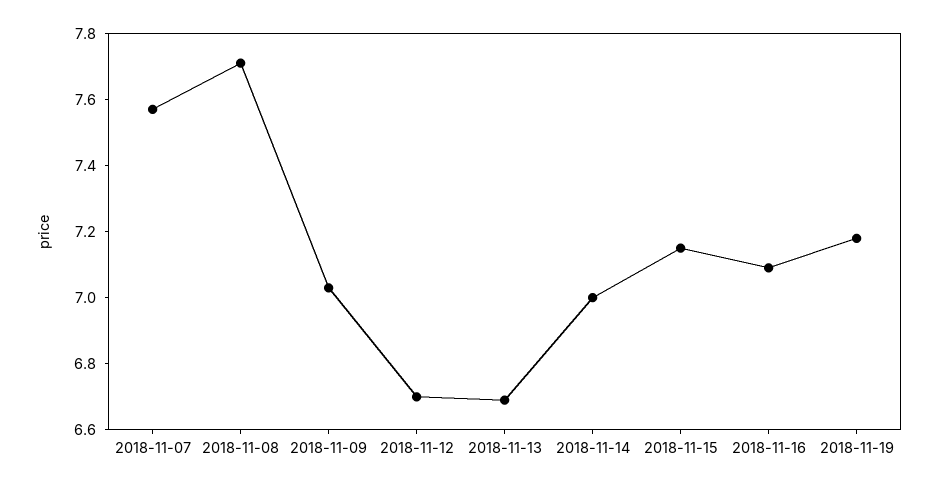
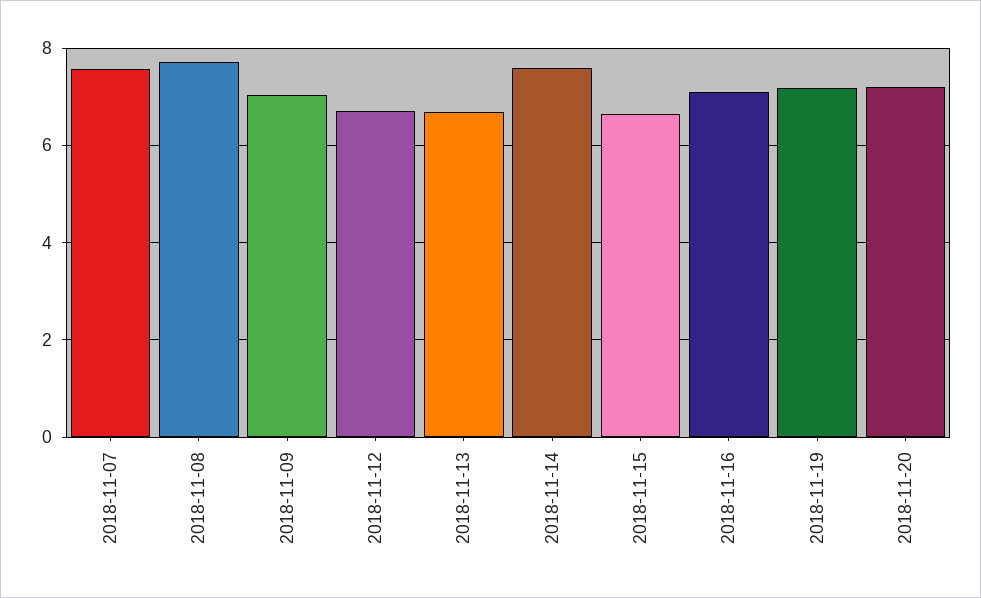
2018-11-14: 7 -> 7.6
2018-11-15: 7.15 -> 6.6
2018-11-20: none -> 7.2

